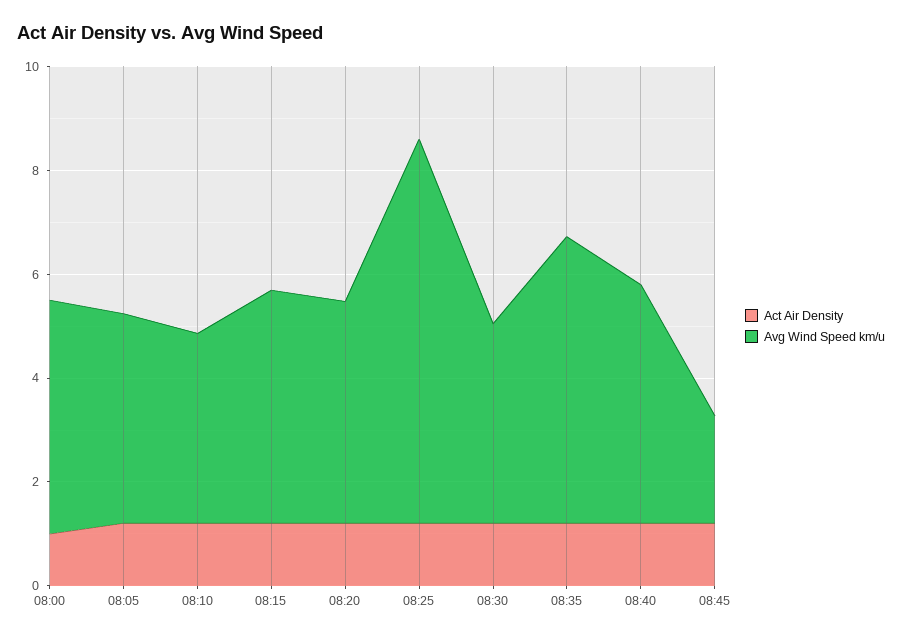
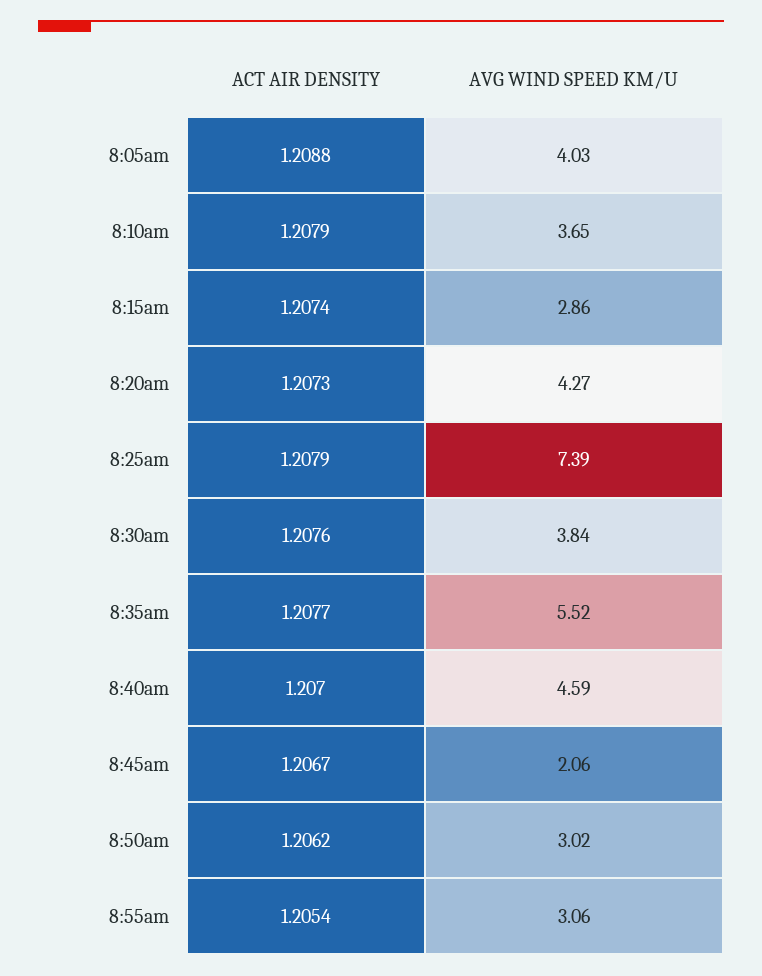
Act Air Density, 08:00: 1 -> none
Avg Wind Speed km/u, 08:00: 4.5 -> none
Avg Wind Speed km/u, 08:15: 4.5 -> 2.86
Act Air Density, 8:50am: none -> 1.2062
Avg Wind Speed km/u, 8:50am: none -> 3.02
Act Air Density, 8:55am: none -> 1.2054
Avg Wind Speed km/u, 8:55am: none -> 3.06

